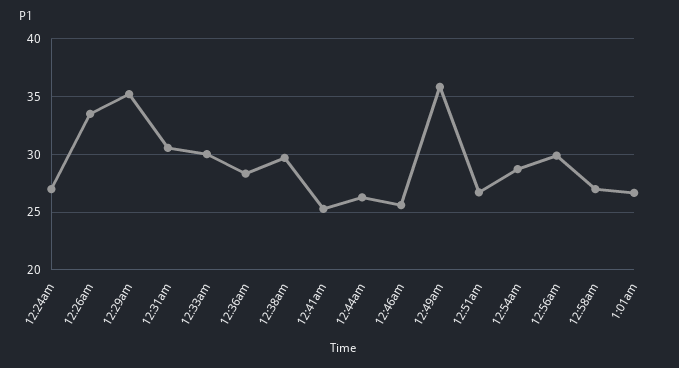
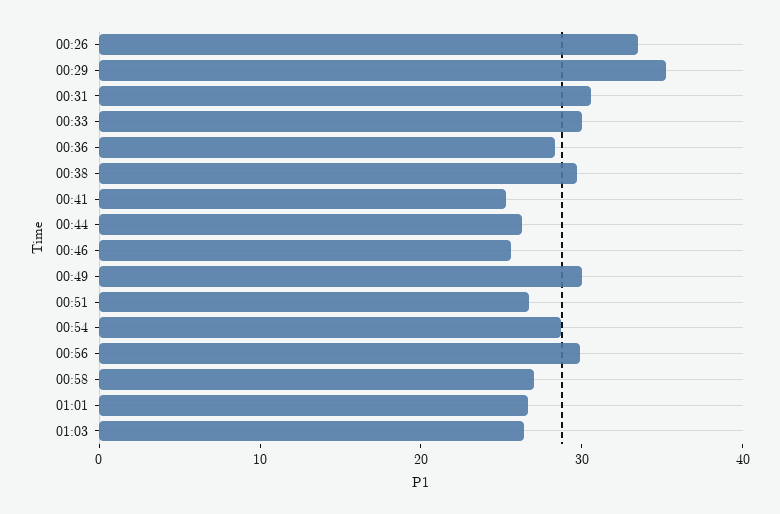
12:24am: 27 -> none
12:49am: 36 -> 30
01:03: none -> 26

